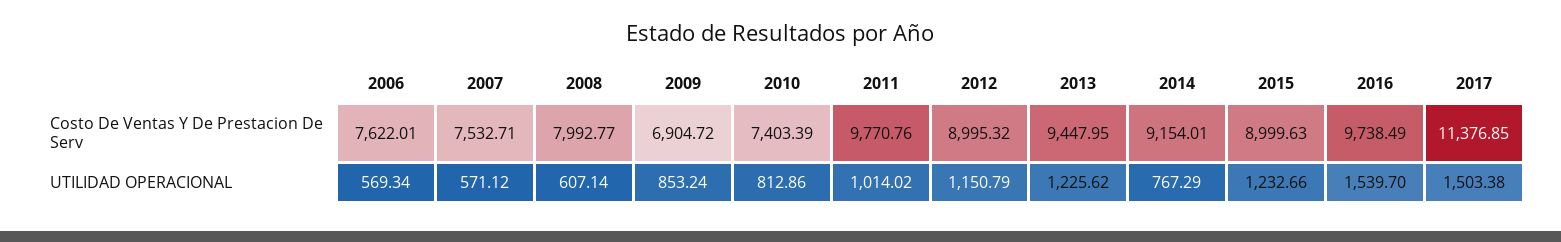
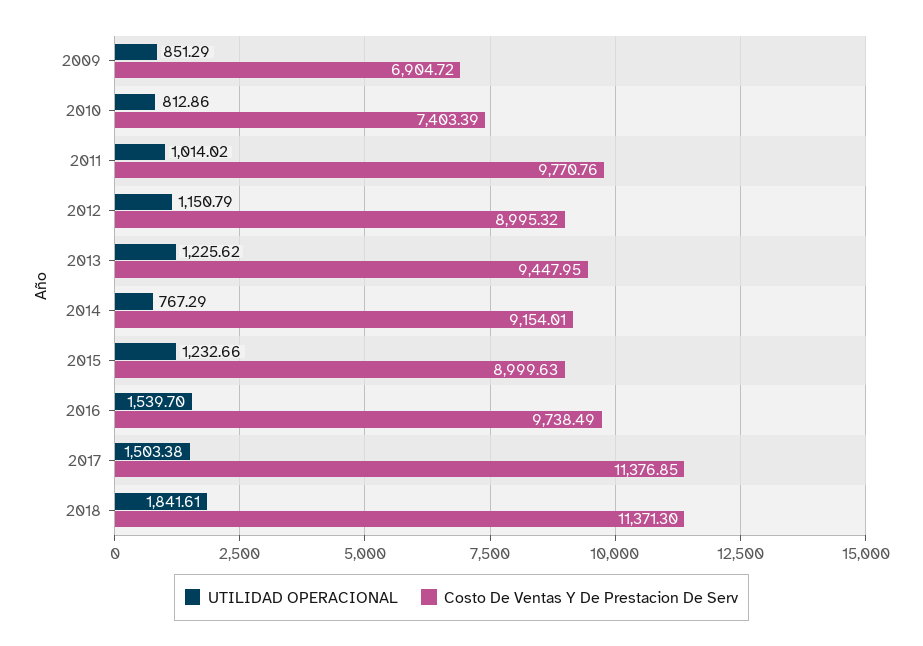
Costo De Ventas Y De Prestacion De Serv, 2006: 7622.01 -> none
Costo De Ventas Y De Prestacion De Serv, 2007: 7532.71 -> none
Costo De Ventas Y De Prestacion De Serv, 2008: 7992.77 -> none
UTILIDAD OPERACIONAL, 2006: 569.34 -> none
UTILIDAD OPERACIONAL, 2007: 571.12 -> none
UTILIDAD OPERACIONAL, 2008: 607.14 -> none
UTILIDAD OPERACIONAL, 2009: 853.24 -> 851.29
UTILIDAD OPERACIONAL, 2018: none -> 1841.61
Costo De Ventas Y De Prestacion De Serv, 2018: none -> 11371.3

